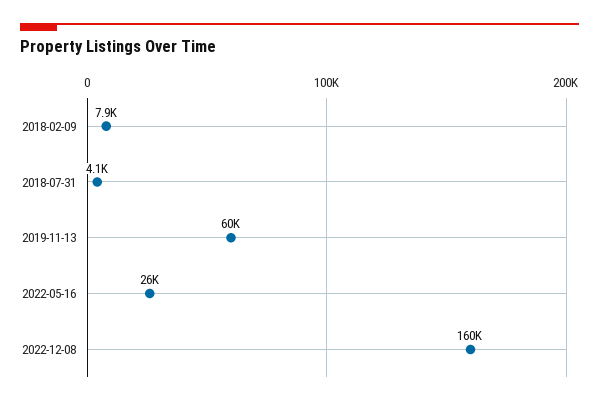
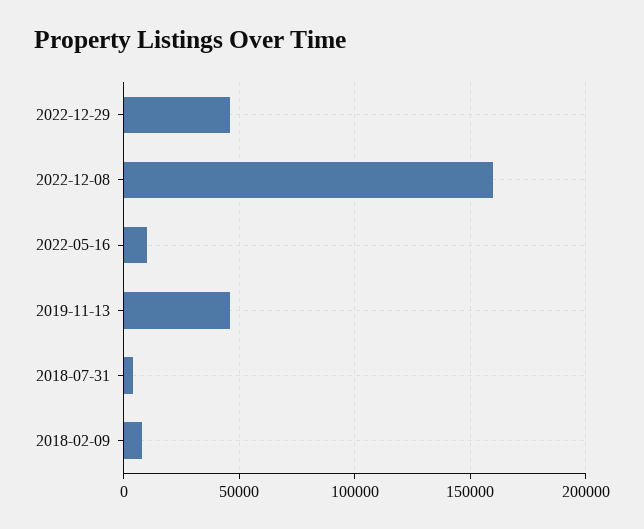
2019-11-13: 60000 -> 45000
2022-05-16: 26000 -> 10000
2022-12-29: none -> 45000

